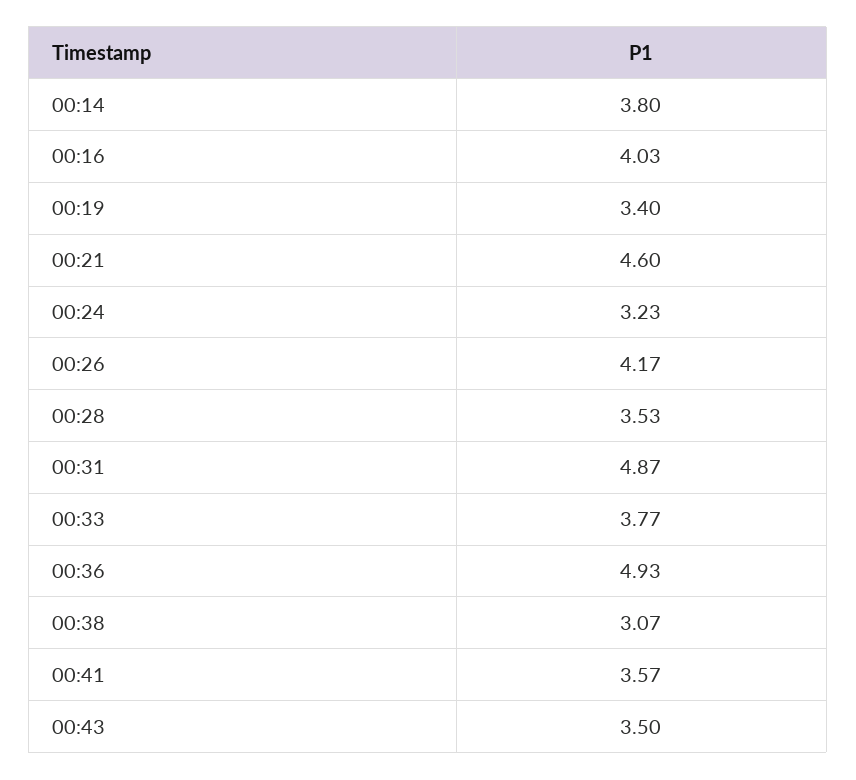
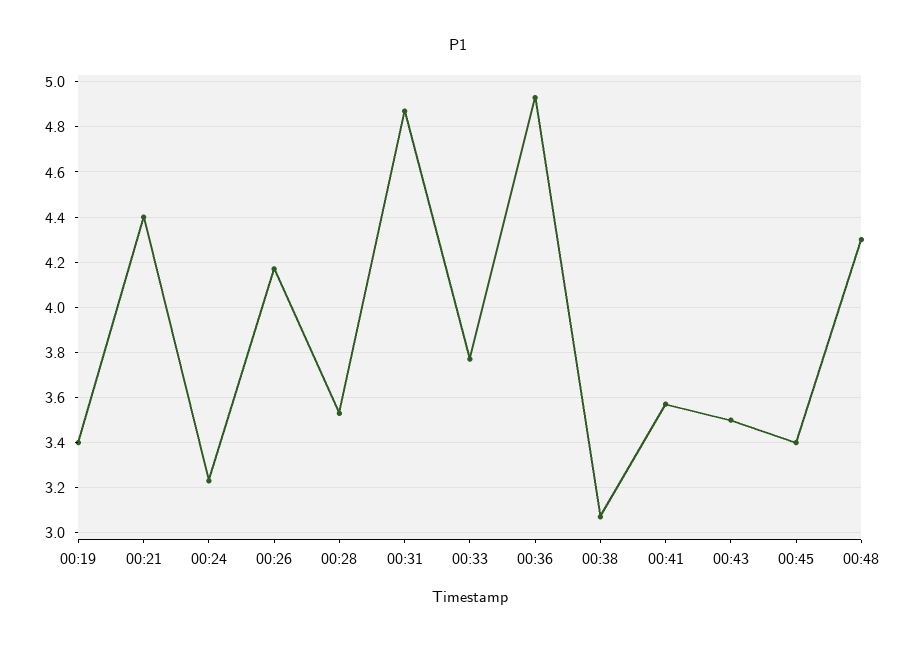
00:14: 3.8 -> none
00:16: 4.03 -> none
00:21: 4.6 -> 4.4
00:45: none -> 3.4
00:48: none -> 4.3

